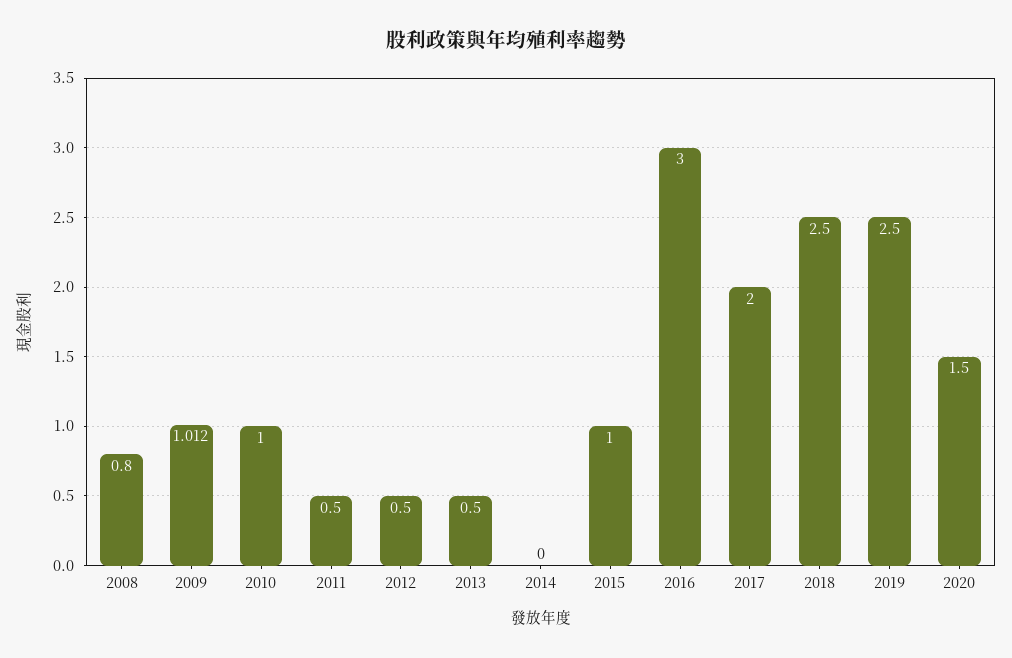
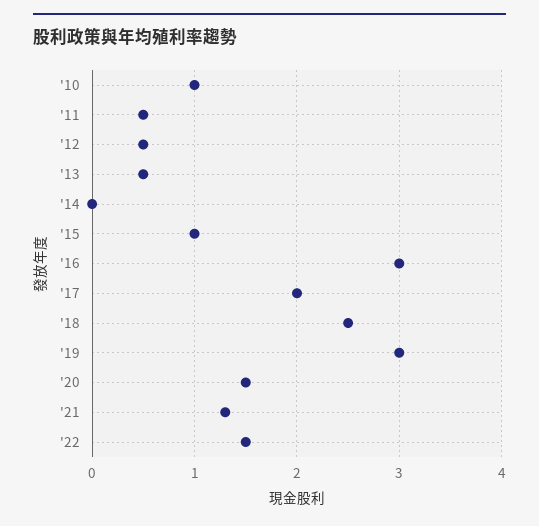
2008: 0.8 -> none
2009: 1.012 -> none
2019: 2.5 -> 3
'21: none -> 1.3
'22: none -> 1.5

